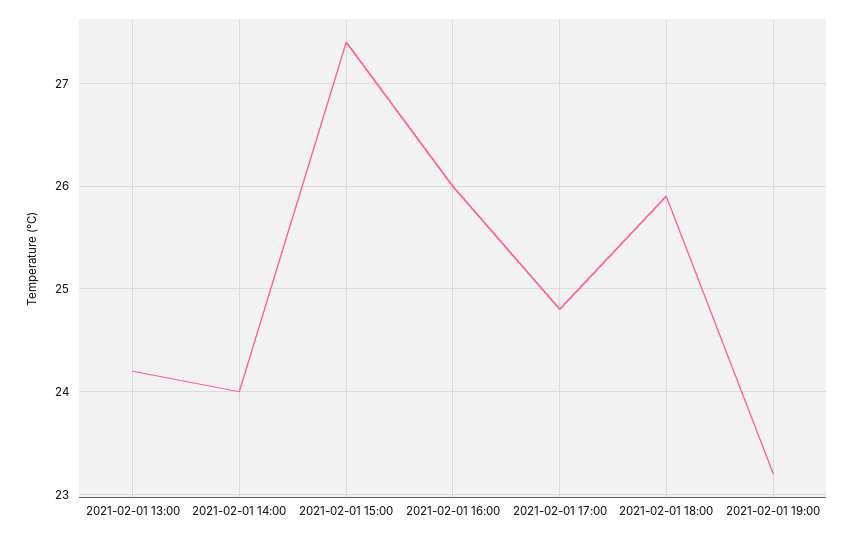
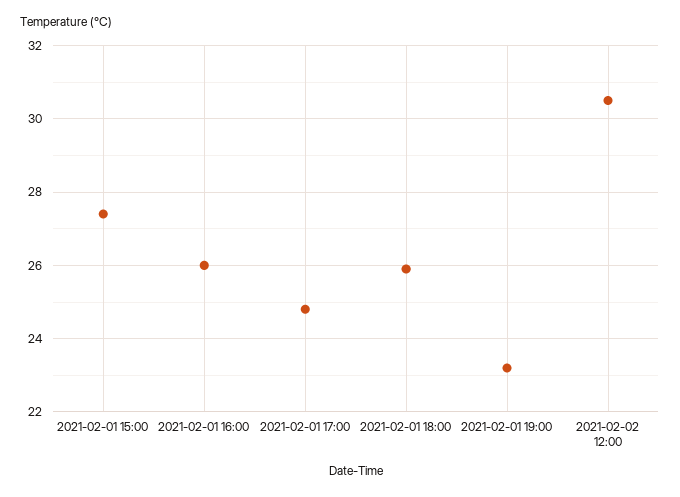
2021-02-01 13:00: 24.2 -> none
2021-02-01 14:00: 24 -> none
2021-02-02 12:00: none -> 30.5

